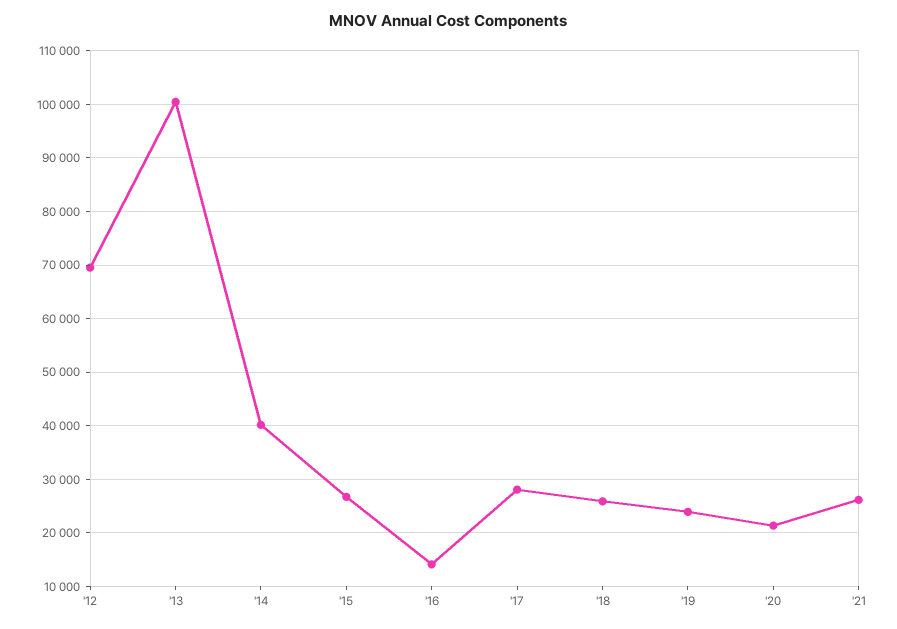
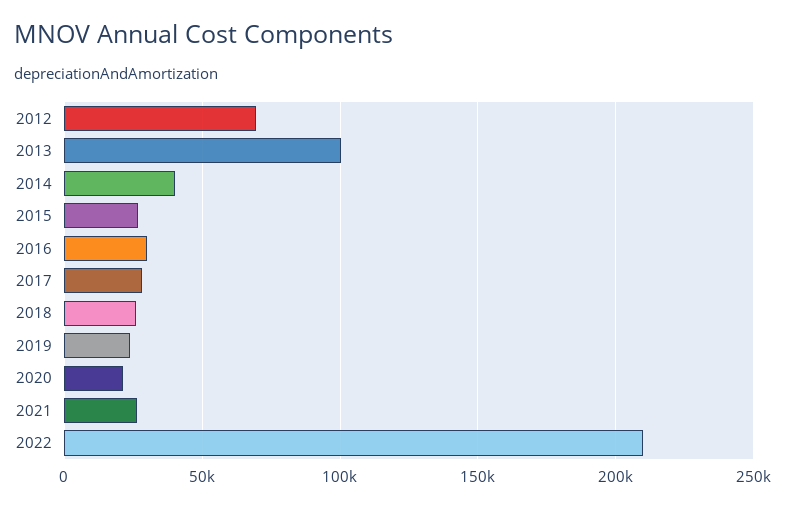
'16: 14000 -> 30000
2022: none -> 210000

